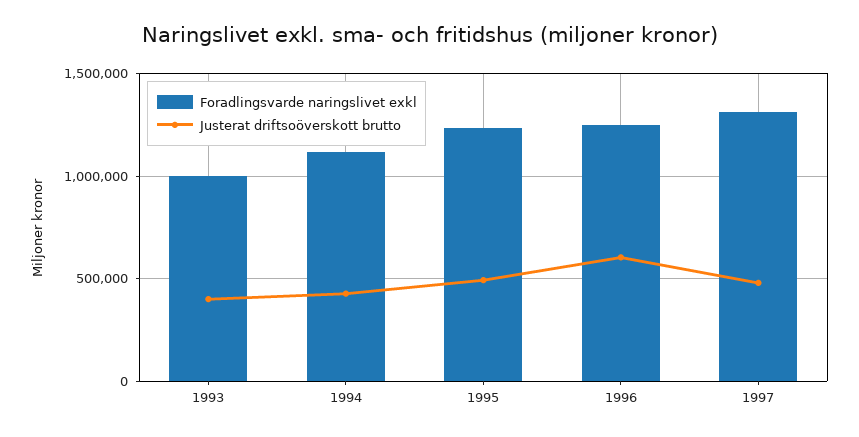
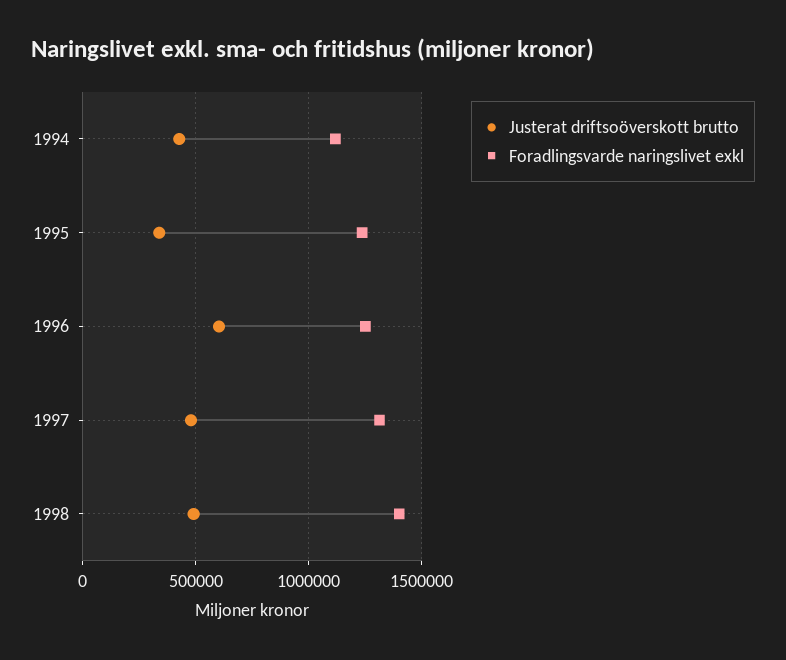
Foradlingsvarde naringslivet exkl, 1993: 1000000 -> none
Justerat driftsoöverskott brutto, 1993: 400000 -> none
Justerat driftsoöverskott brutto, 1995: 500000 -> 350000
Justerat driftsoöverskott brutto, 1998: none -> 500000
Foradlingsvarde naringslivet exkl, 1998: none -> 1400000

